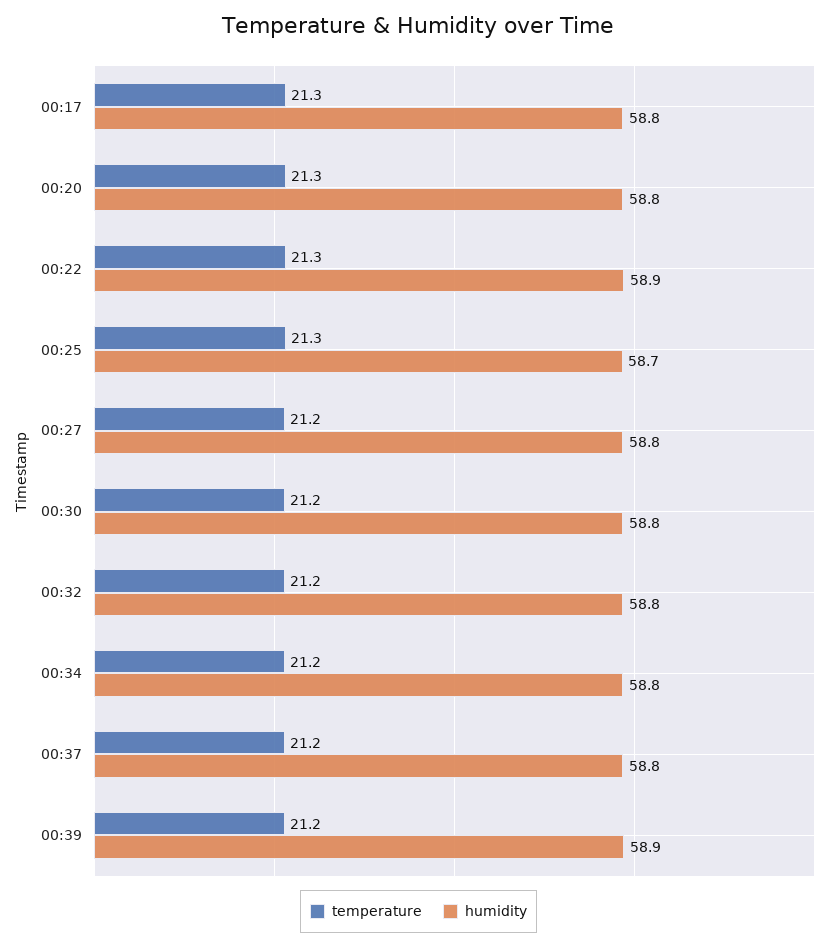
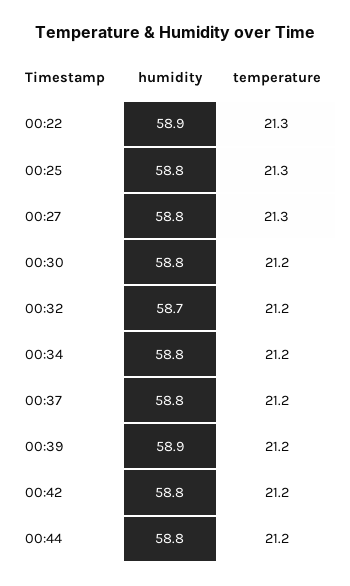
temperature, 00:17: 21.3 -> none
humidity, 00:17: 58.8 -> none
temperature, 00:20: 21.3 -> none
humidity, 00:20: 58.8 -> none
humidity, 00:25: 58.7 -> 58.8
temperature, 00:27: 21.2 -> 21.3
humidity, 00:32: 58.8 -> 58.7
humidity, 00:42: none -> 58.8
temperature, 00:42: none -> 21.2
humidity, 00:44: none -> 58.8
temperature, 00:44: none -> 21.2

